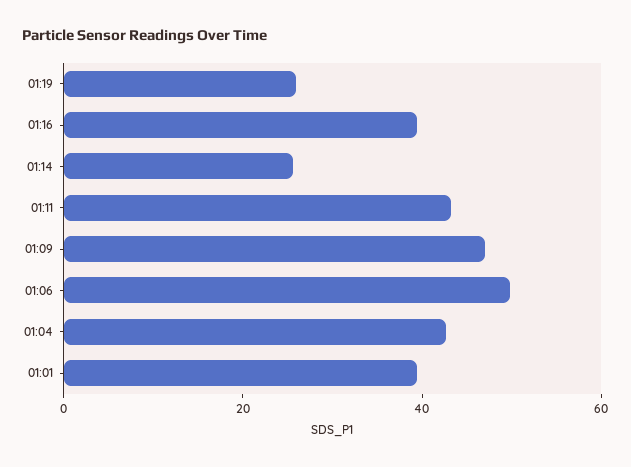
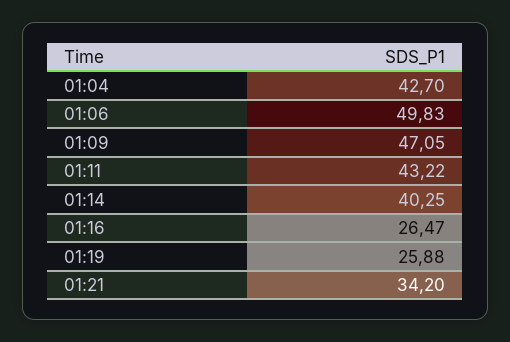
01:16: 40 -> 26.47
01:14: 25 -> 40.25
01:01: 40 -> none
01:21: none -> 34.2

